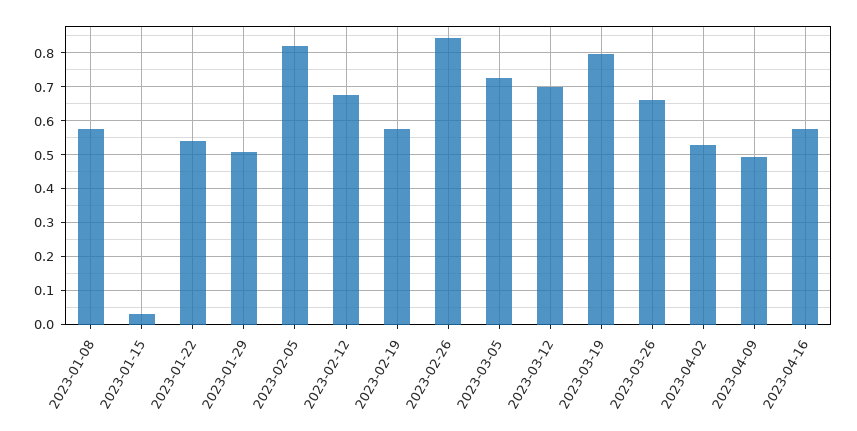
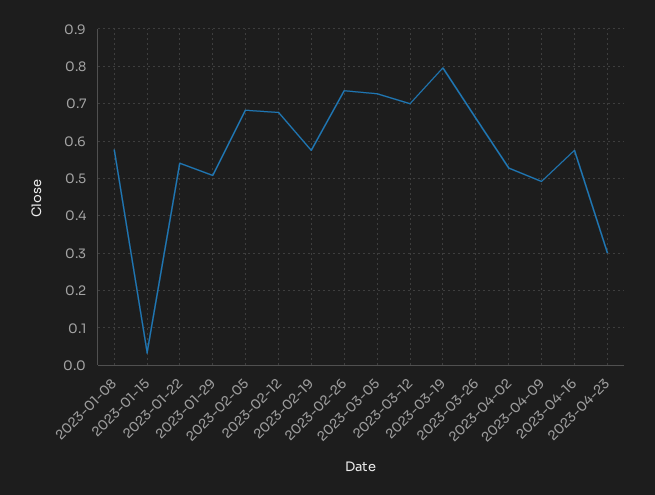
2023-02-05: 0.82 -> 0.68
2023-02-26: 0.84 -> 0.74
2023-04-23: none -> 0.3

